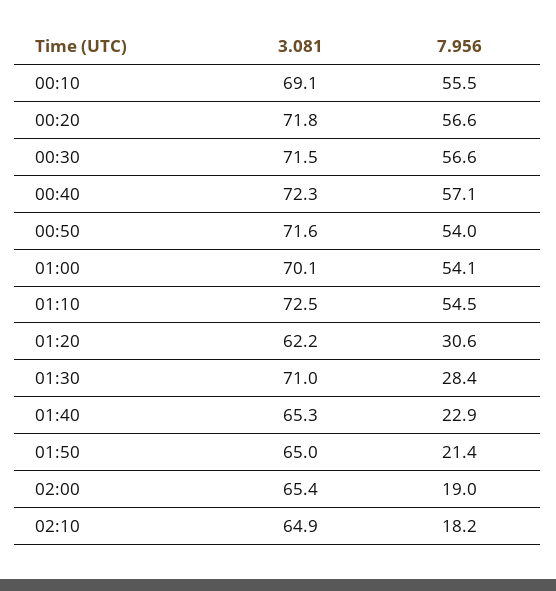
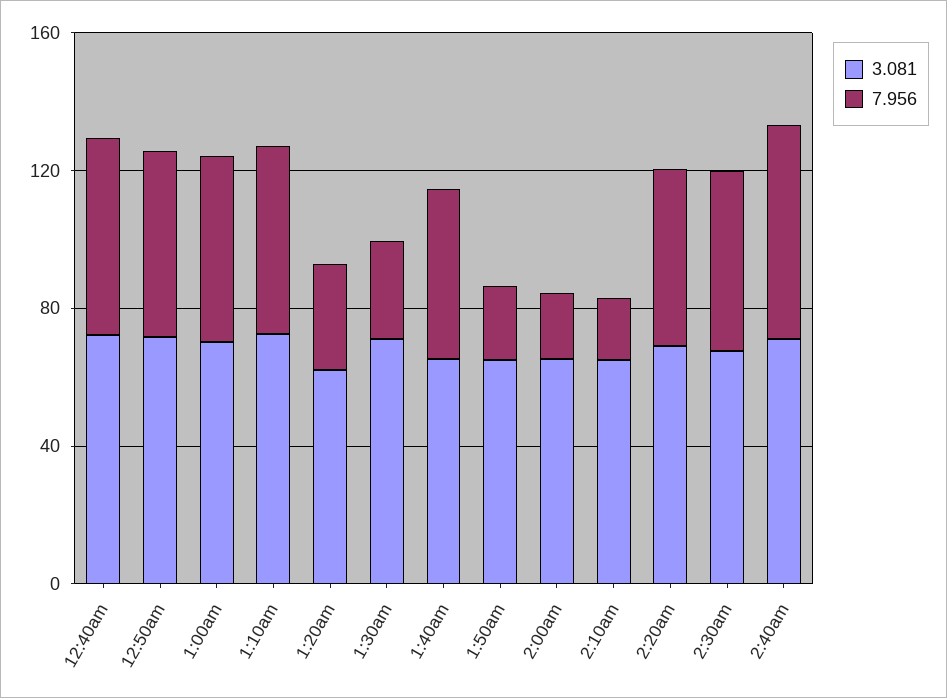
3.081, 00:10: 69.1 -> none
7.956, 00:10: 55.5 -> none
3.081, 00:20: 71.8 -> none
7.956, 00:20: 56.6 -> none
3.081, 00:30: 71.5 -> none
7.956, 00:30: 56.6 -> none
7.956, 01:40: 22.9 -> 50
3.081, 2:20am: none -> 70
7.956, 2:20am: none -> 50
3.081, 2:30am: none -> 70
7.956, 2:30am: none -> 50
3.081, 2:40am: none -> 70
7.956, 2:40am: none -> 60

